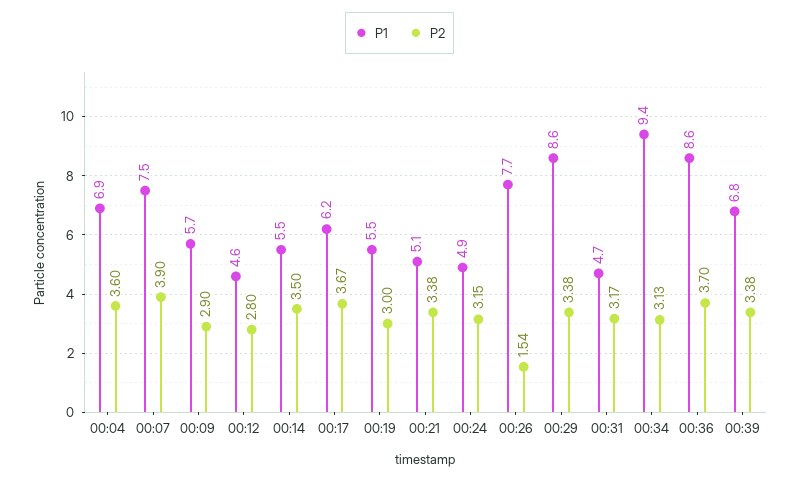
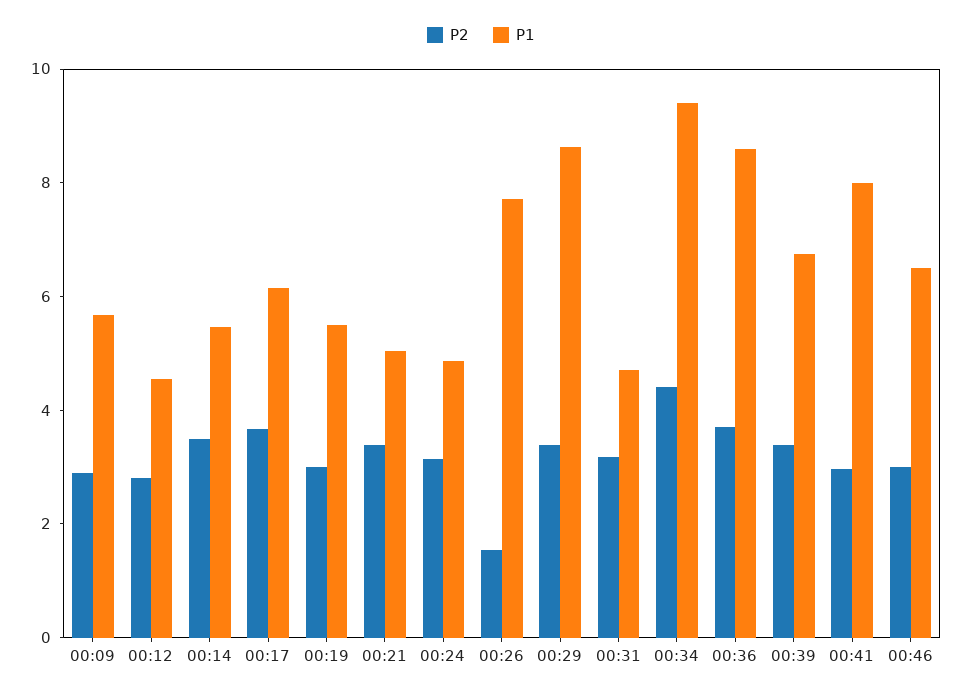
P1, 00:04: 6.9 -> none
P2, 00:04: 3.6 -> none
P1, 00:07: 7.5 -> none
P2, 00:07: 3.9 -> none
P2, 00:34: 3.13 -> 4.5
P2, 00:41: none -> 3
P1, 00:41: none -> 8
P2, 00:46: none -> 3
P1, 00:46: none -> 6.5

